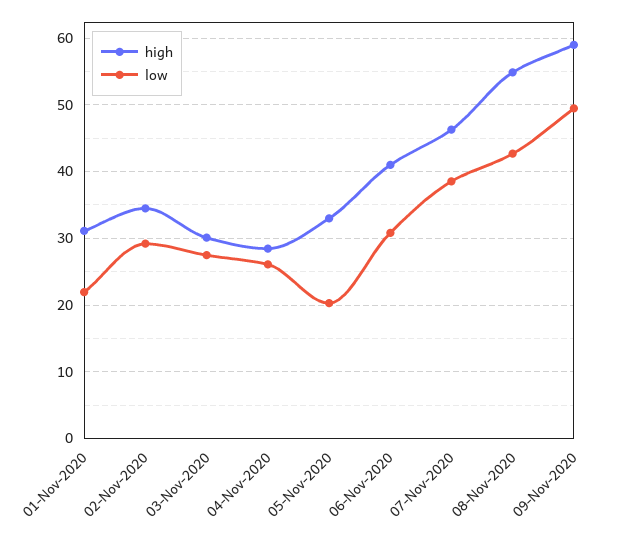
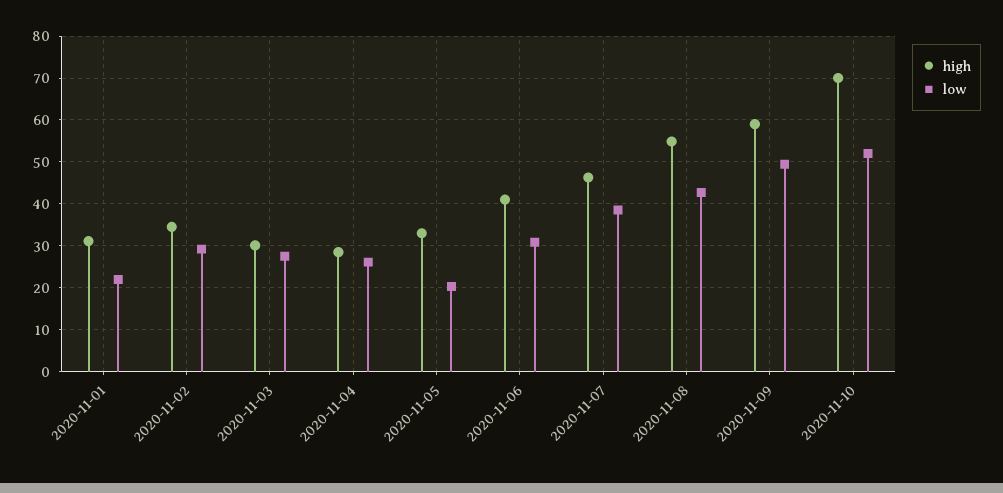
high, 2020-11-10: none -> 70
low, 2020-11-10: none -> 52

